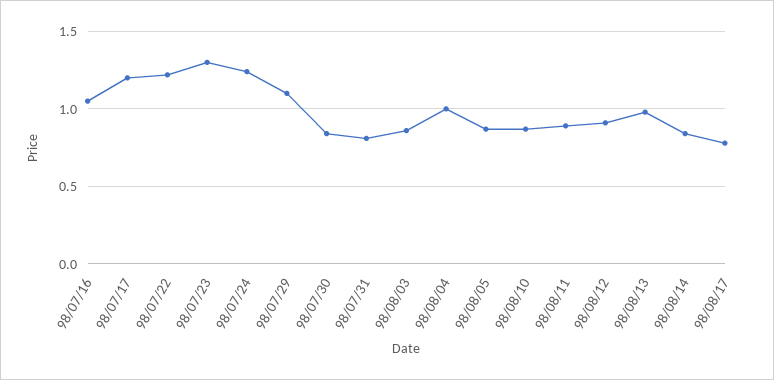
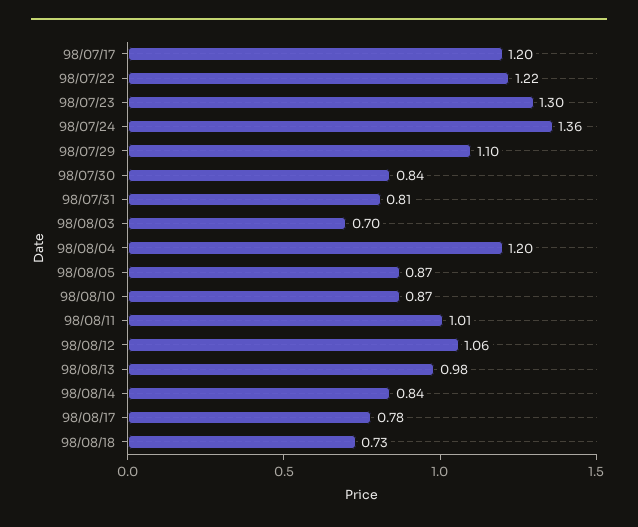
98/07/16: 1.05 -> none
98/07/24: 1.25 -> 1.36
98/08/03: 0.85 -> 0.7
98/08/04: 1 -> 1.2
98/08/11: 0.9 -> 1.01
98/08/12: 0.9 -> 1.06
98/08/18: none -> 0.73

